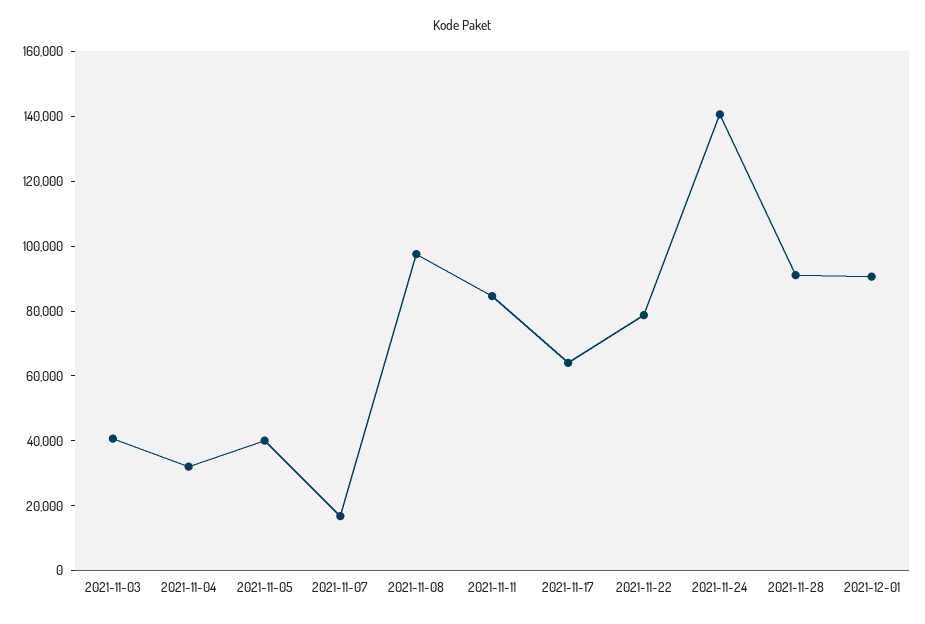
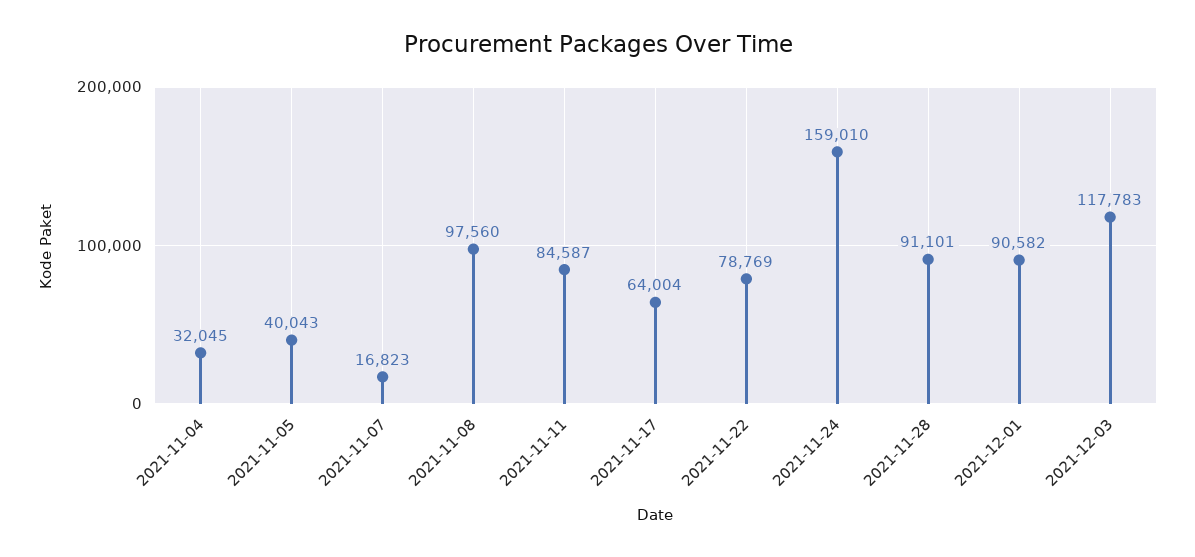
2021-11-03: 40000 -> none
2021-11-24: 140000 -> 159010
2021-12-03: none -> 117783

